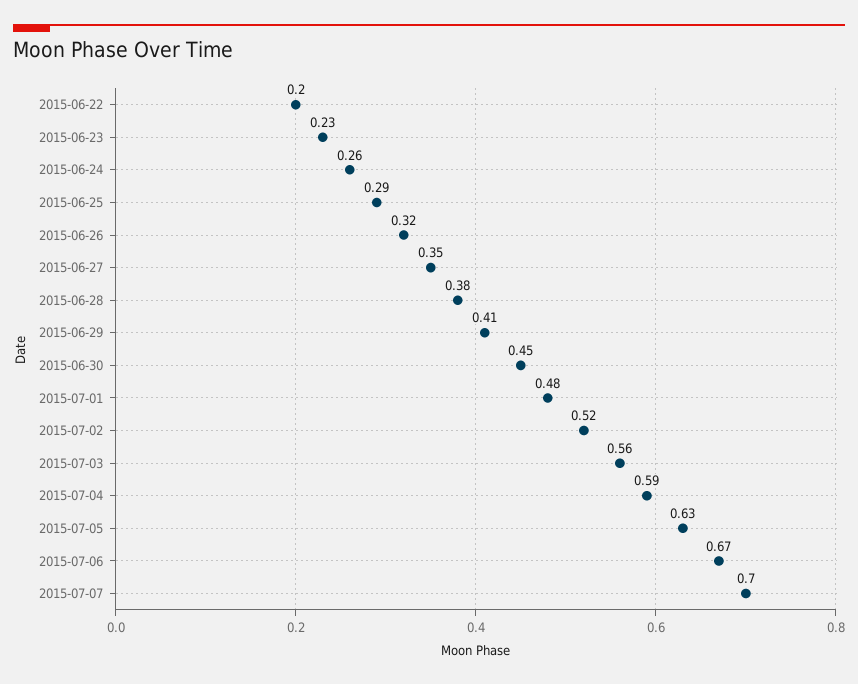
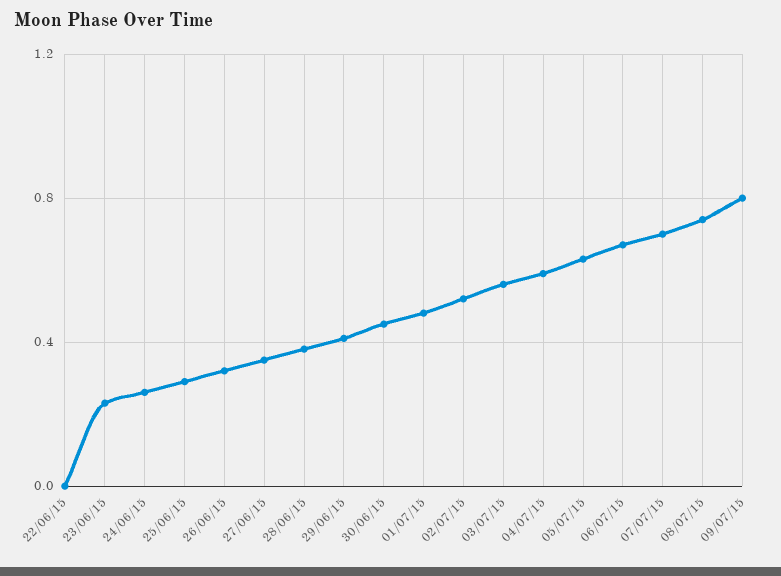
2015-06-22: 0.2 -> 0
08/07/15: none -> 0.75
09/07/15: none -> 0.8

